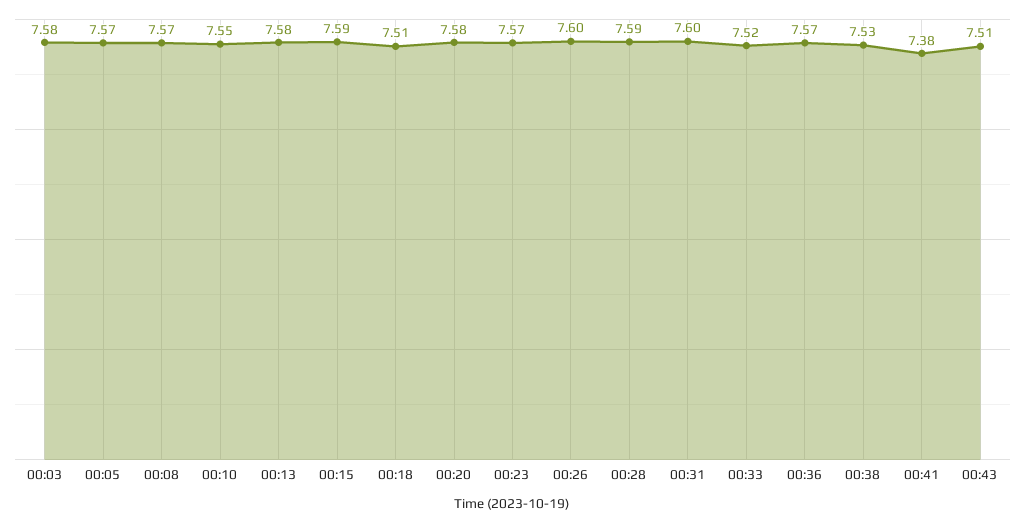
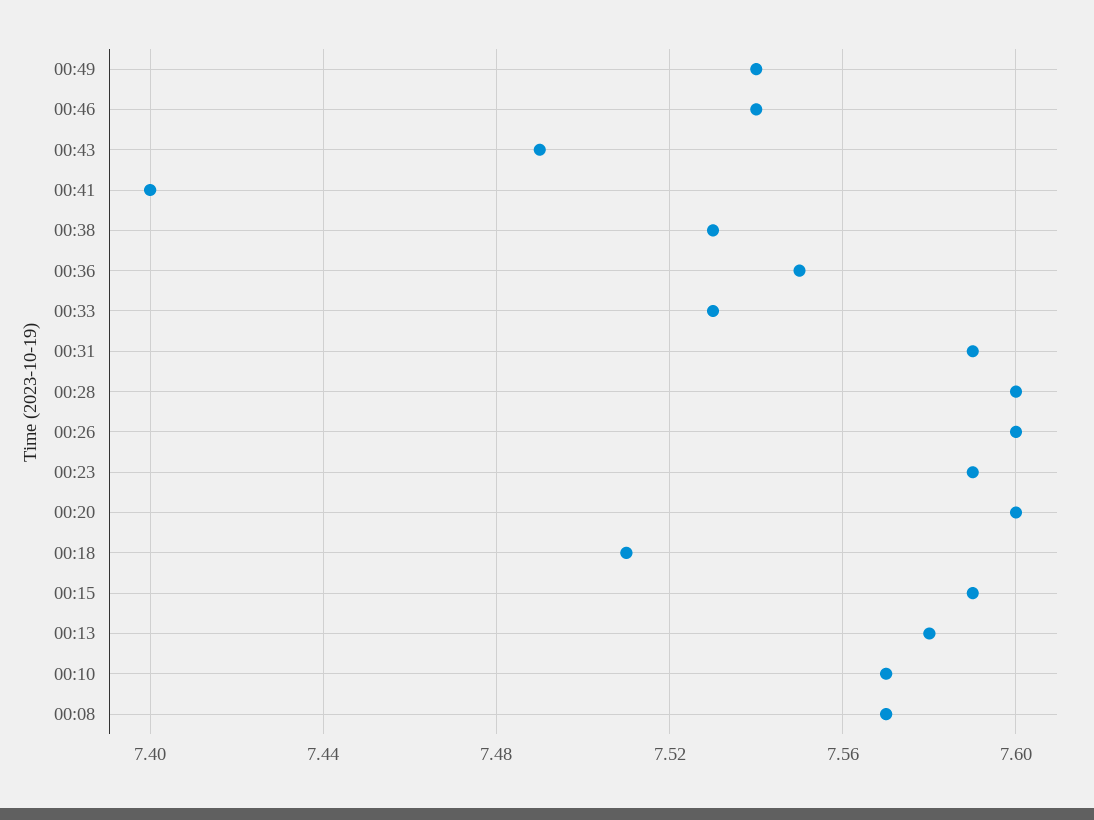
00:03: 7.58 -> none
00:05: 7.57 -> none
00:10: 7.55 -> 7.57
00:20: 7.58 -> 7.6
00:23: 7.57 -> 7.59
00:28: 7.59 -> 7.6
00:31: 7.6 -> 7.59
00:33: 7.52 -> 7.53
00:36: 7.57 -> 7.55
00:41: 7.38 -> 7.4
00:43: 7.51 -> 7.49
00:49: none -> 7.54
00:46: none -> 7.54

